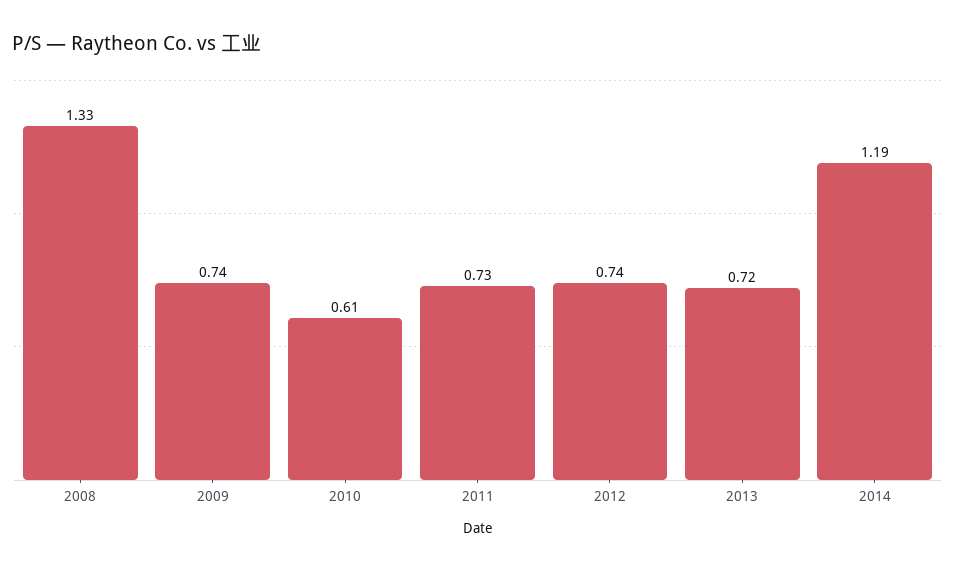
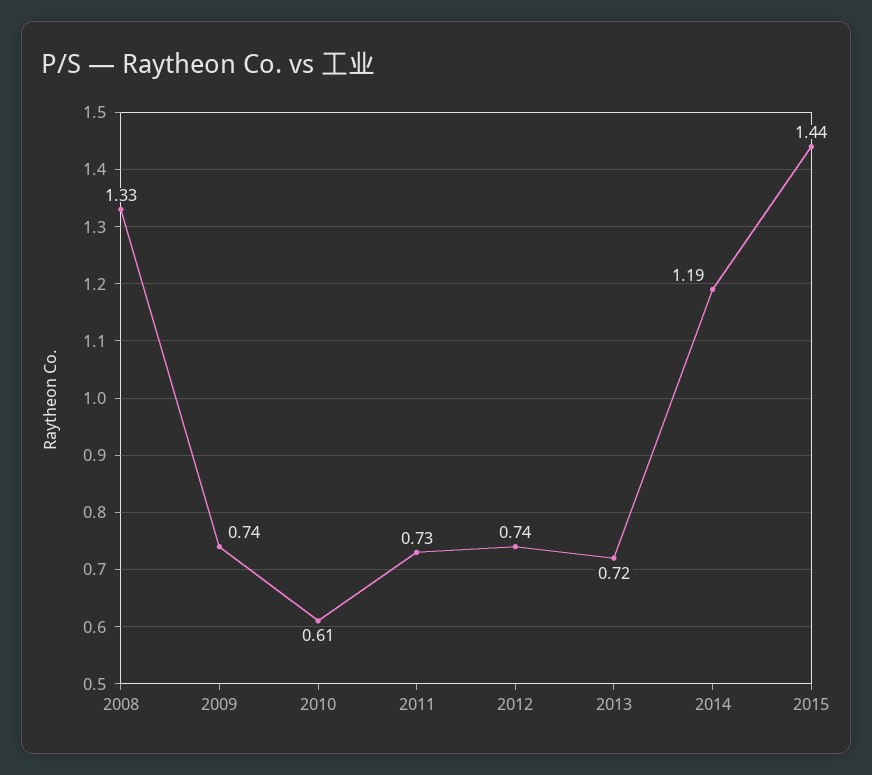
2015: none -> 1.44

